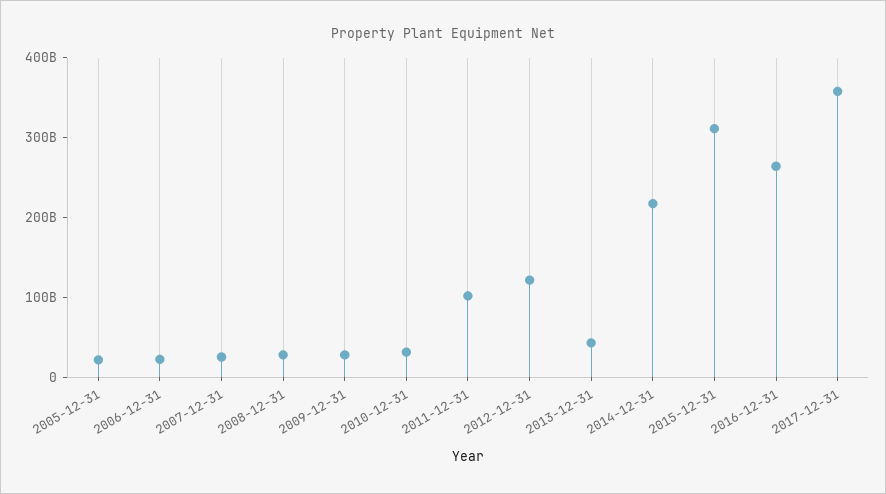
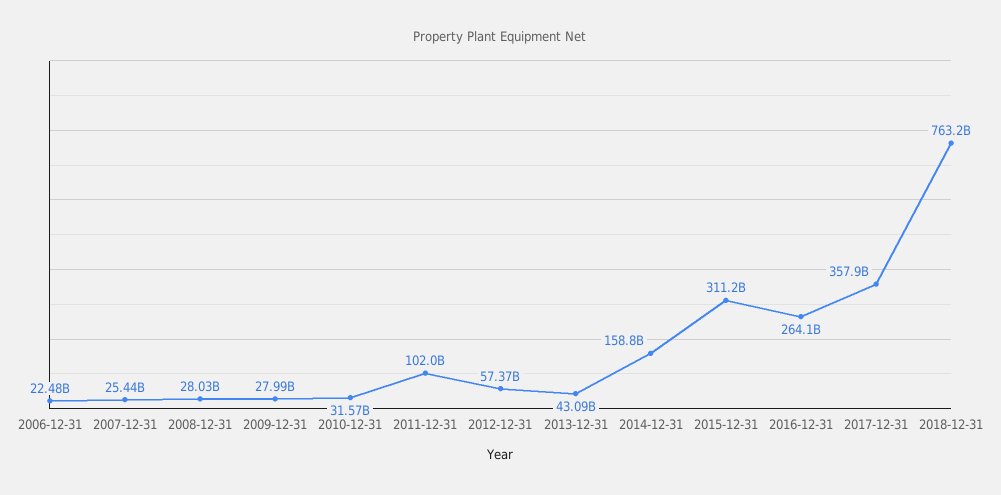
2005-12-31: 20000000000 -> none
2012-12-31: 120000000000 -> 57370000000
2014-12-31: 220000000000 -> 158800000000
2018-12-31: none -> 763200000000

